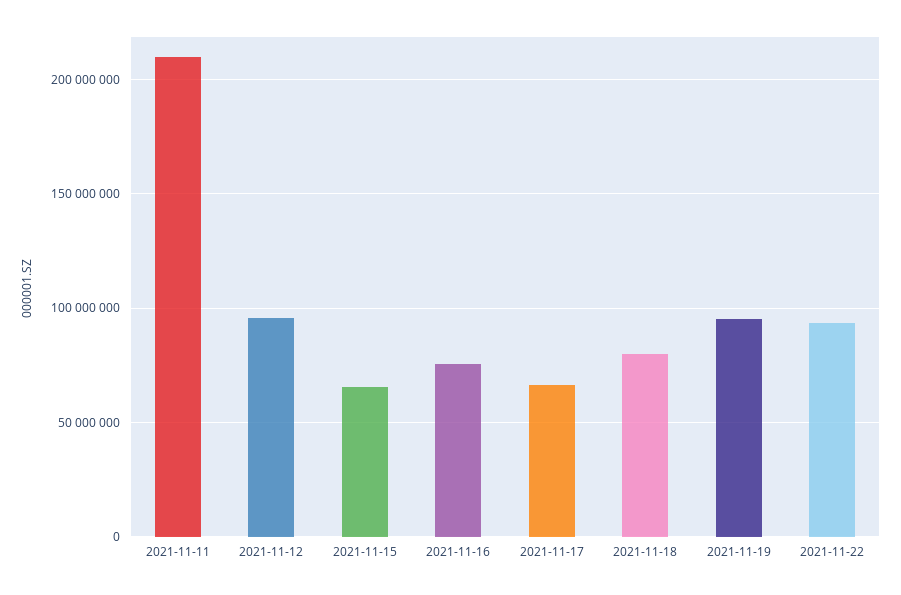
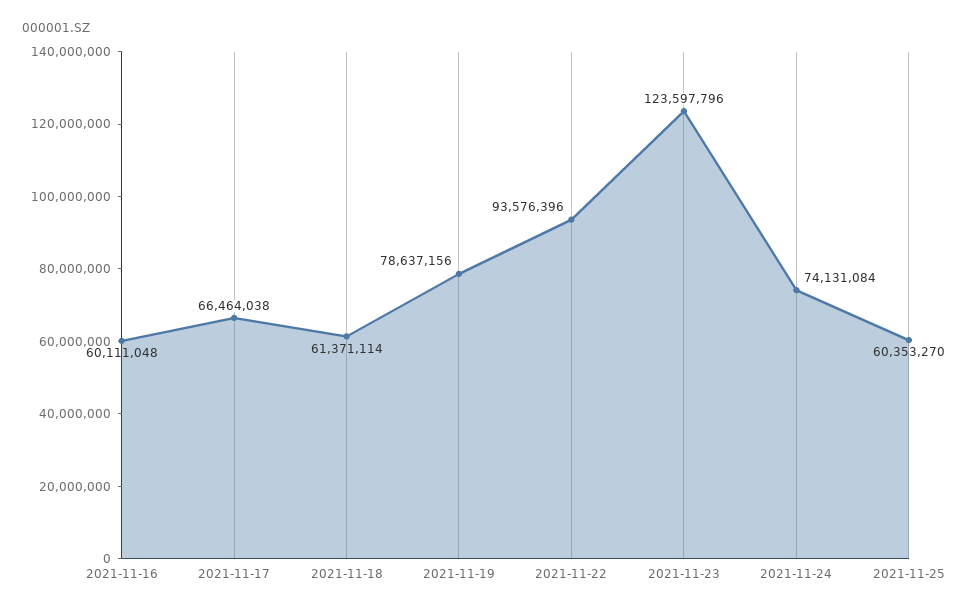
2021-11-11: 210000000 -> none
2021-11-12: 95000000 -> none
2021-11-15: 65000000 -> none
2021-11-16: 75000000 -> 60111048
2021-11-18: 80000000 -> 61371114
2021-11-19: 95000000 -> 78637156
2021-11-23: none -> 123597796
2021-11-24: none -> 74131084
2021-11-25: none -> 60353270

